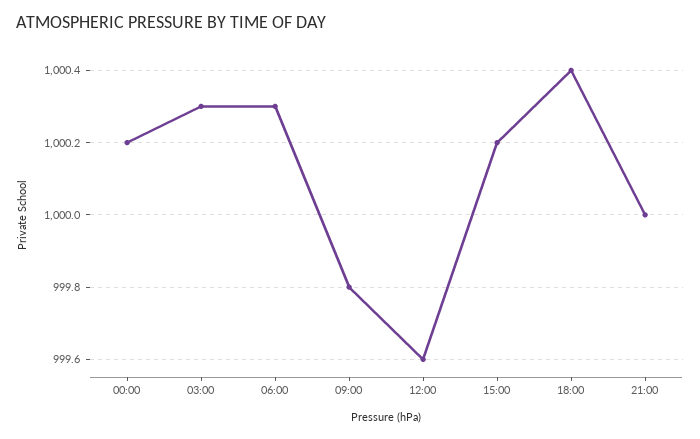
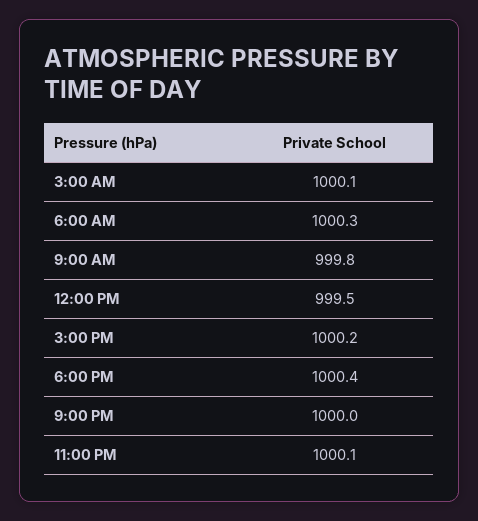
00:00: 1000.2 -> none
03:00: 1000.3 -> 1000.1
12:00: 999.6 -> 999.5
11:00 PM: none -> 1000.1

